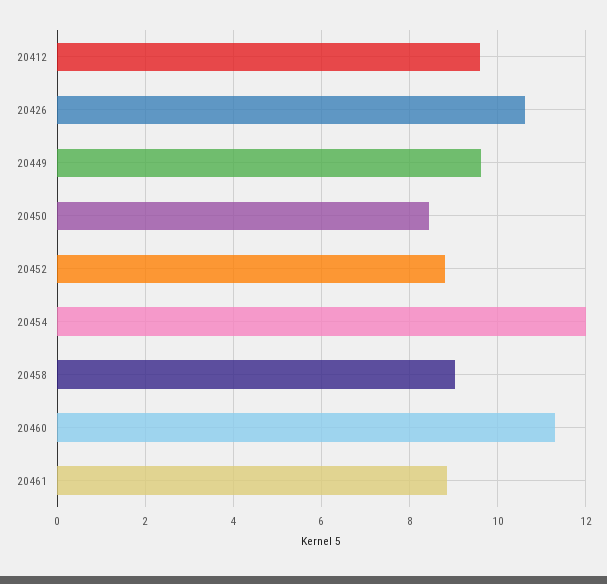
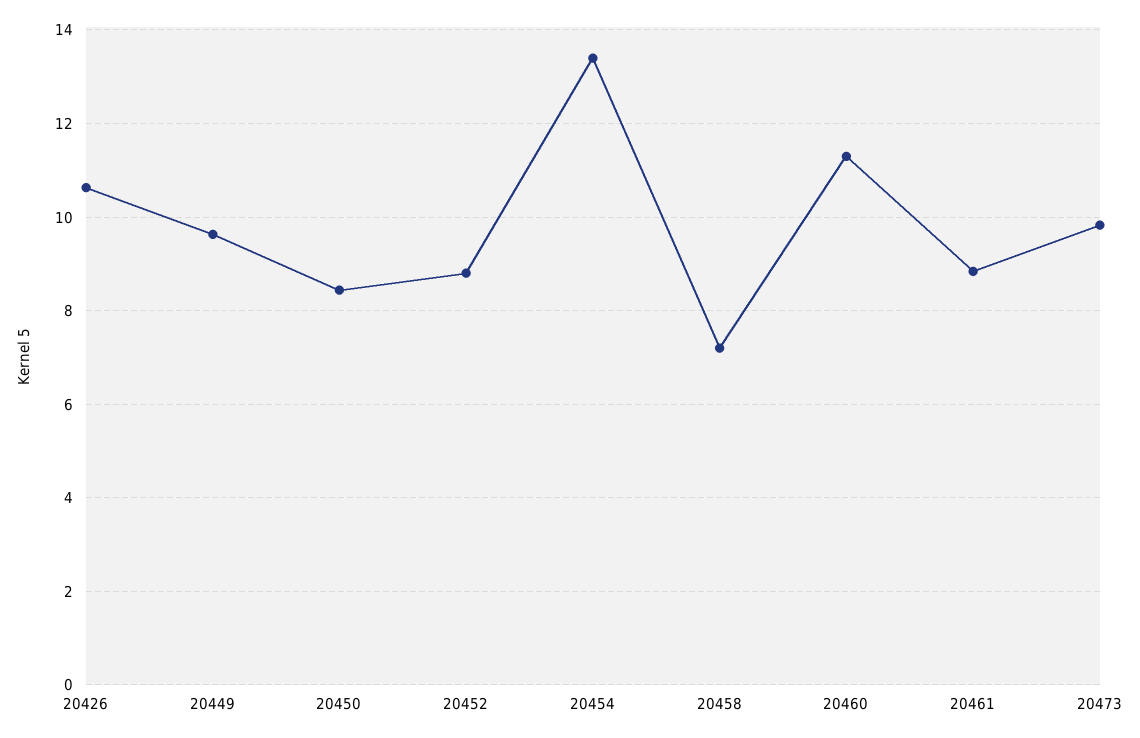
20412: 9.6 -> none
20454: 12 -> 13.4
20458: 9 -> 7.2
20473: none -> 9.8

